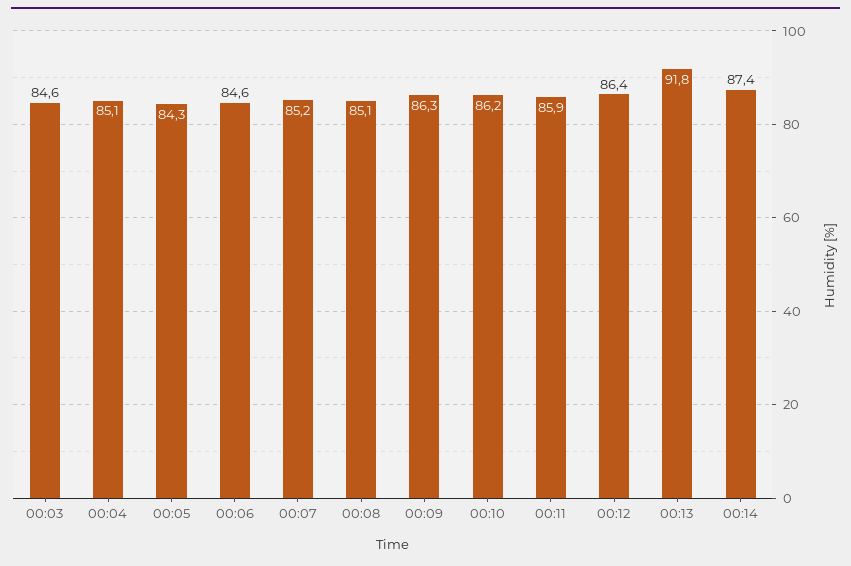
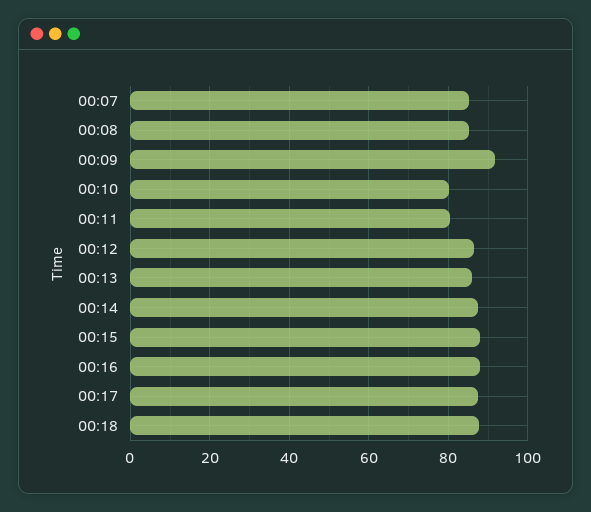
00:03: 84.6 -> none
00:04: 85.1 -> none
00:05: 84.3 -> none
00:06: 84.6 -> none
00:09: 86.3 -> 92
00:10: 86.2 -> 80
00:11: 85.9 -> 80
00:13: 91.8 -> 86
00:15: none -> 88
00:16: none -> 88
00:17: none -> 88
00:18: none -> 88

